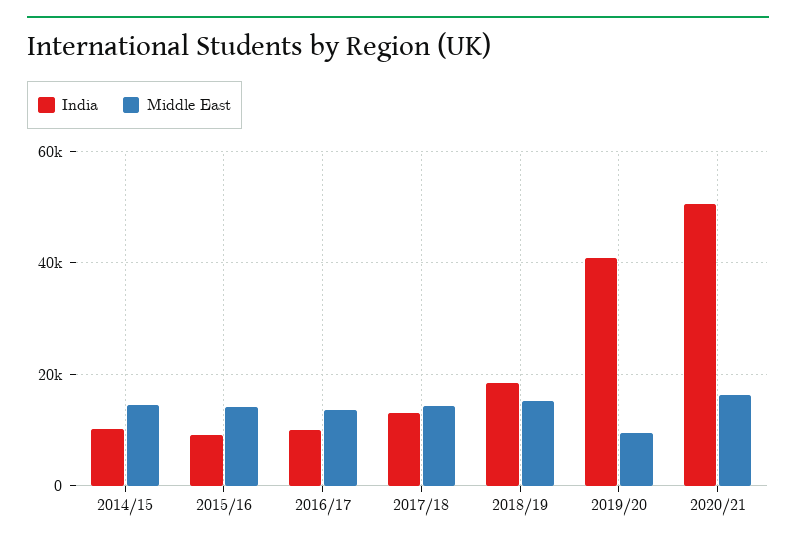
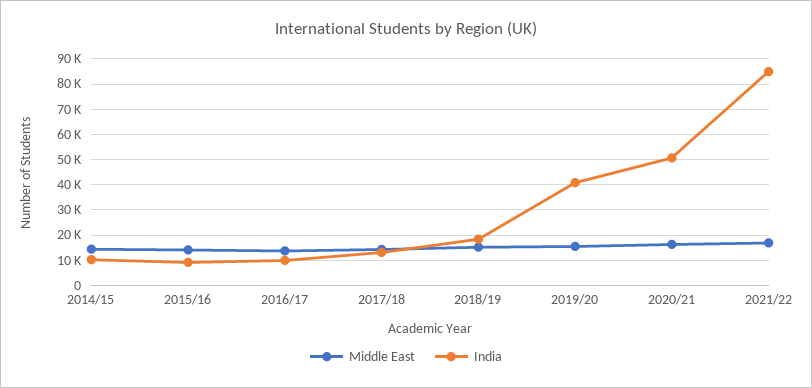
Middle East, 2019/20: 10000 -> 15000
Middle East, 2021/22: none -> 17500
India, 2021/22: none -> 85000

